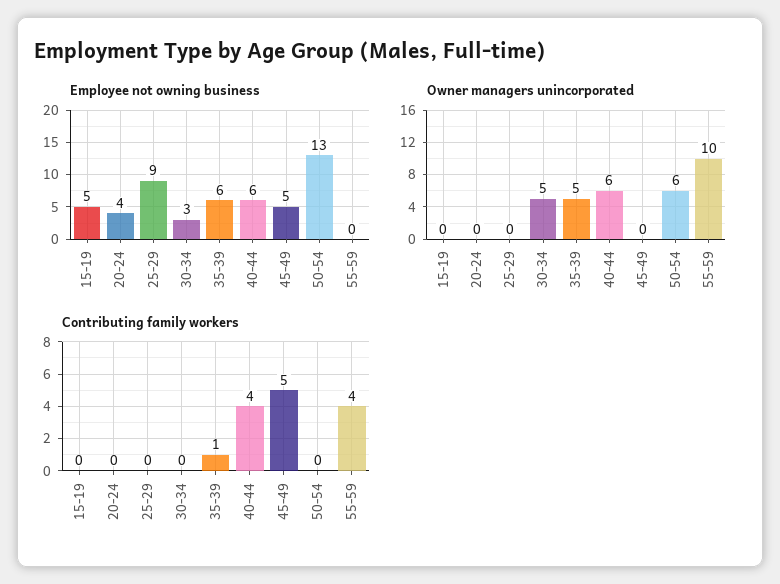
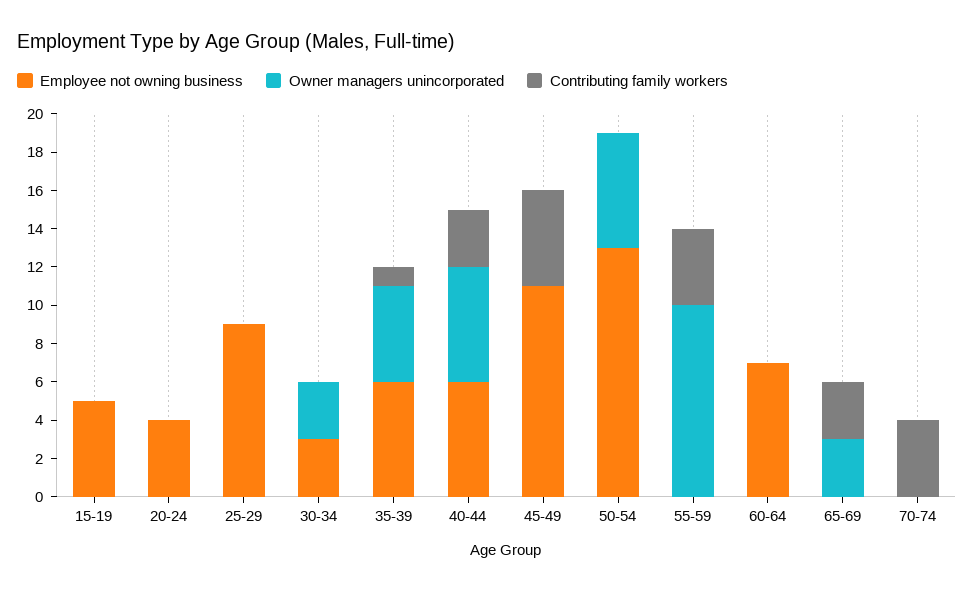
Employee not owning business, 45-49: 5 -> 11
Owner managers unincorporated, 30-34: 5 -> 3
Contributing family workers, 40-44: 4 -> 3
Employee not owning business, 60-64: none -> 7
Owner managers unincorporated, 60-64: none -> 0
Contributing family workers, 60-64: none -> 0
Employee not owning business, 65-69: none -> 0
Owner managers unincorporated, 65-69: none -> 3
Contributing family workers, 65-69: none -> 3
Employee not owning business, 70-74: none -> 0
Owner managers unincorporated, 70-74: none -> 0
Contributing family workers, 70-74: none -> 4

